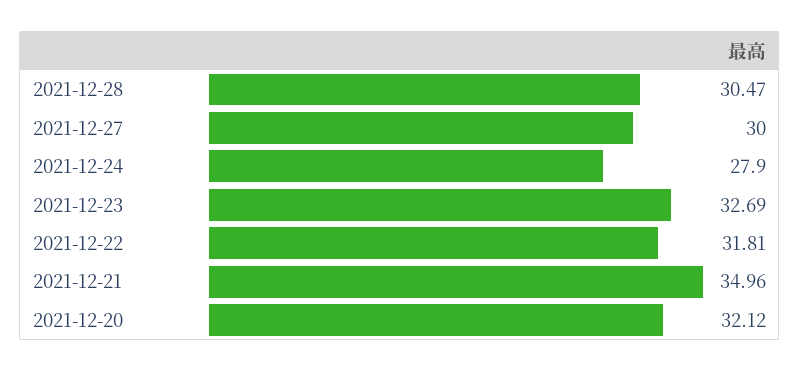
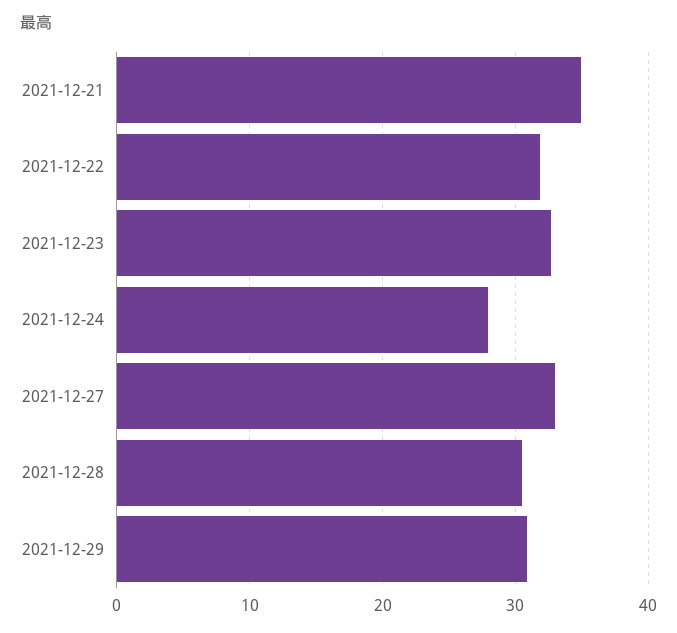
2021-12-27: 30 -> 33
2021-12-20: 32.12 -> none
2021-12-29: none -> 31

